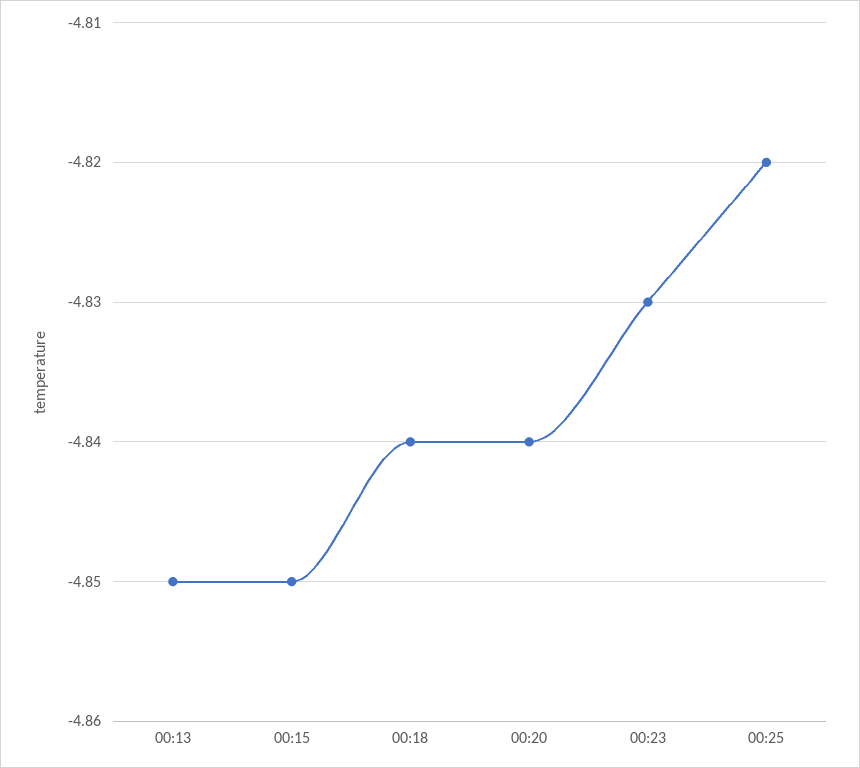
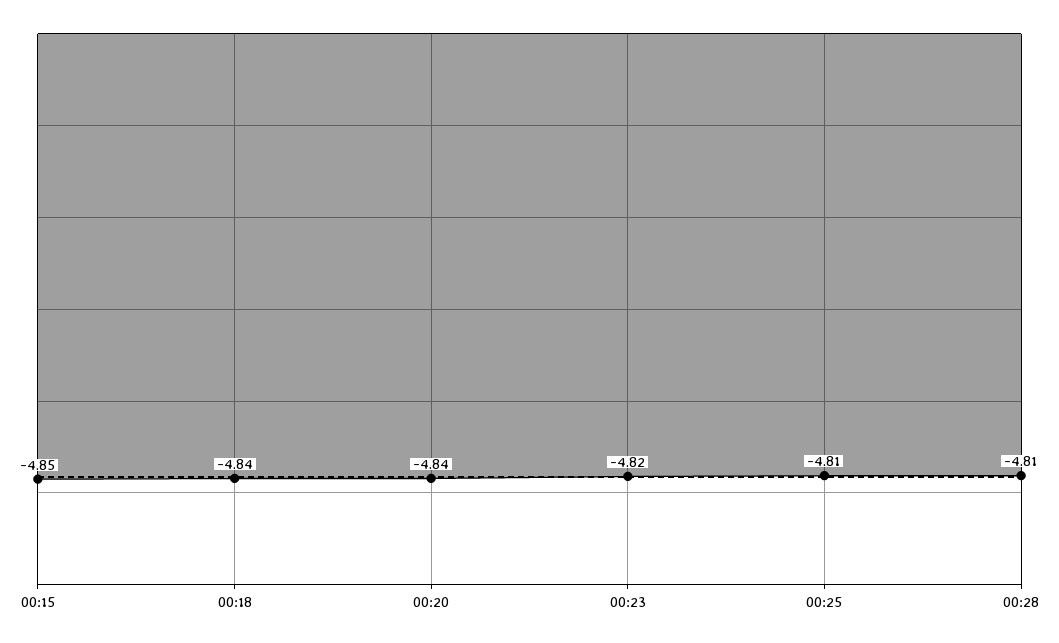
00:13: -4.85 -> none
00:23: -4.83 -> -4.82
00:25: -4.82 -> -4.81
00:28: none -> -4.81

